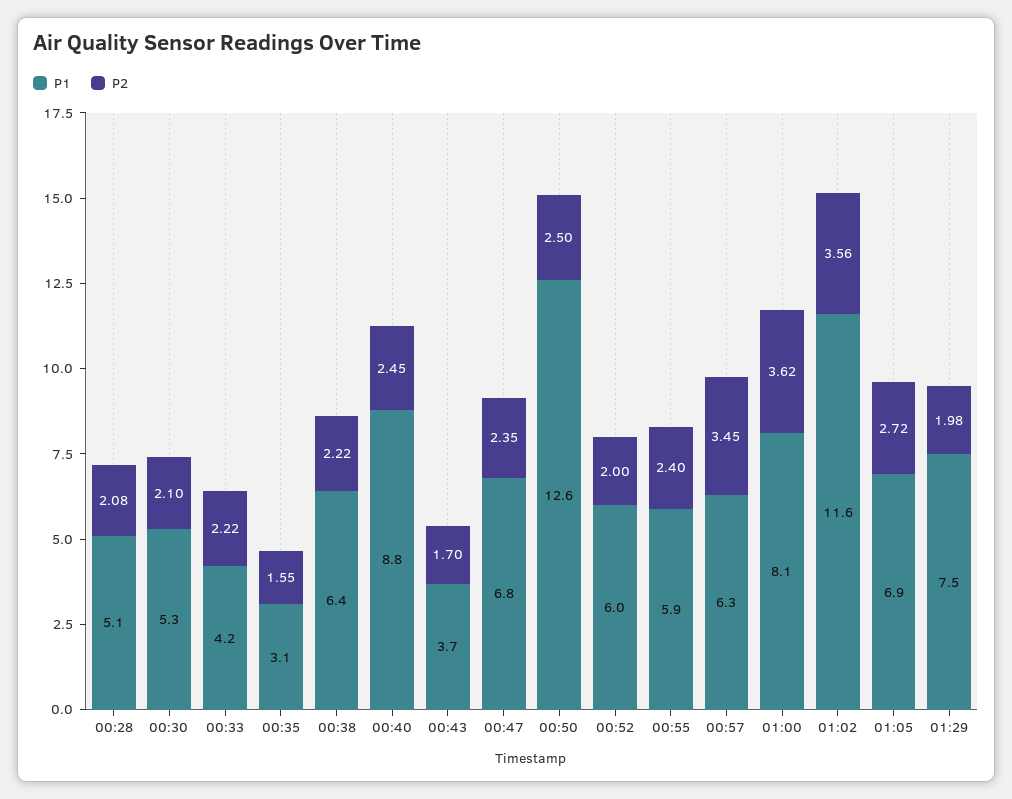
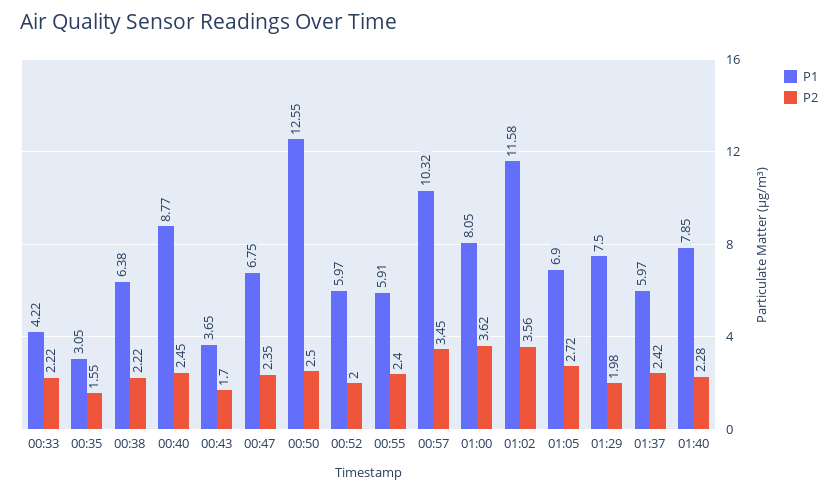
P1, 00:28: 5.1 -> none
P2, 00:28: 2.08 -> none
P1, 00:30: 5.3 -> none
P2, 00:30: 2.1 -> none
P1, 00:57: 6.3 -> 10.32
P1, 01:37: none -> 5.97
P2, 01:37: none -> 2.42
P1, 01:40: none -> 7.85
P2, 01:40: none -> 2.28

